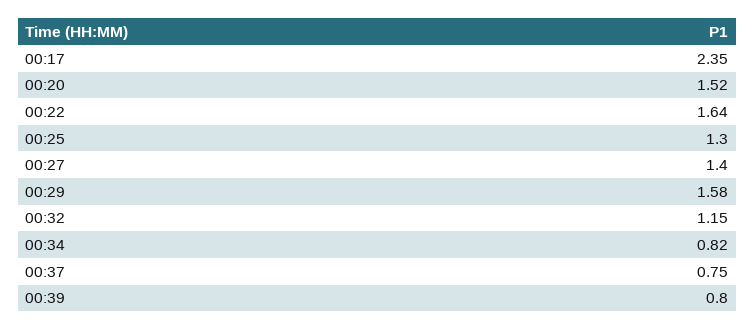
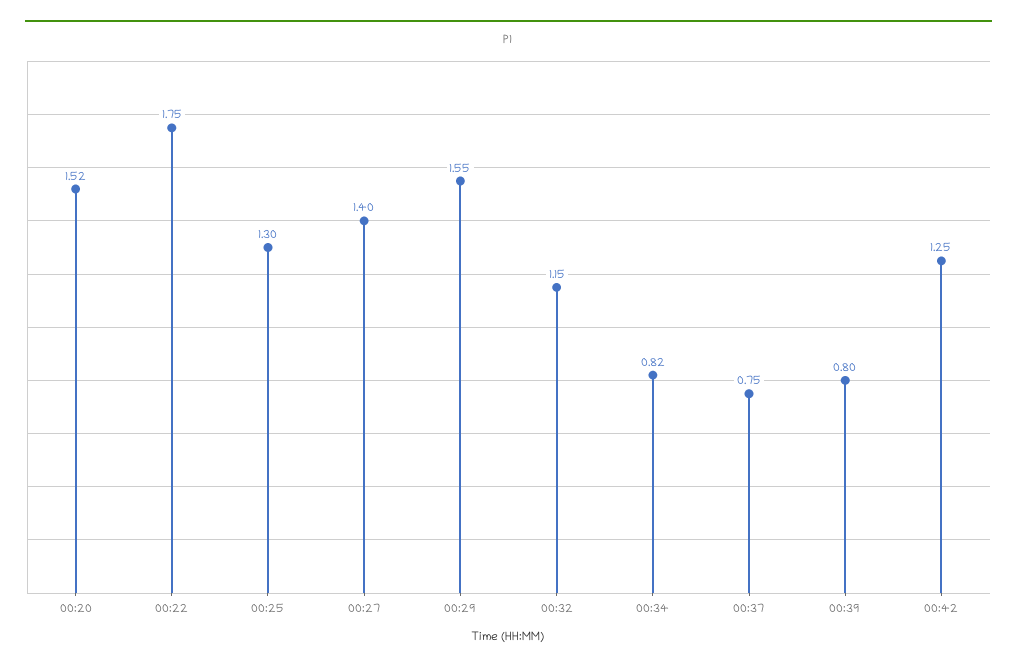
00:17: 2.35 -> none
00:22: 1.64 -> 1.75
00:29: 1.58 -> 1.55
00:42: none -> 1.25

